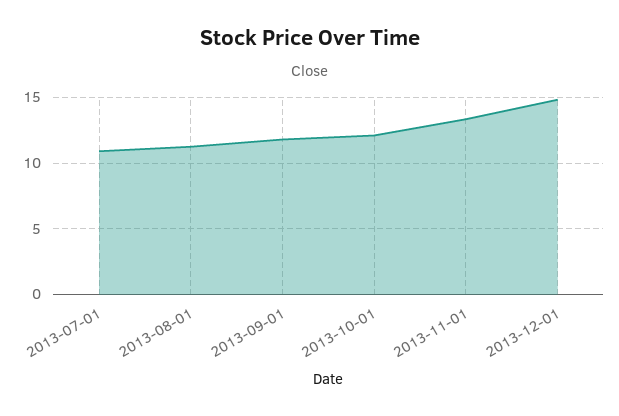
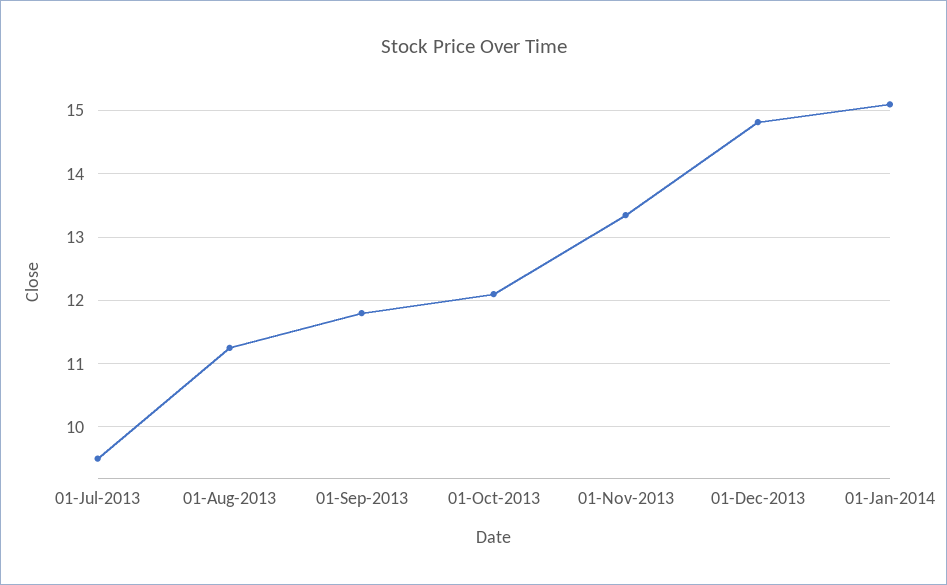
2013-07-01: 11 -> 9.5
01-Jan-2014: none -> 15.1

